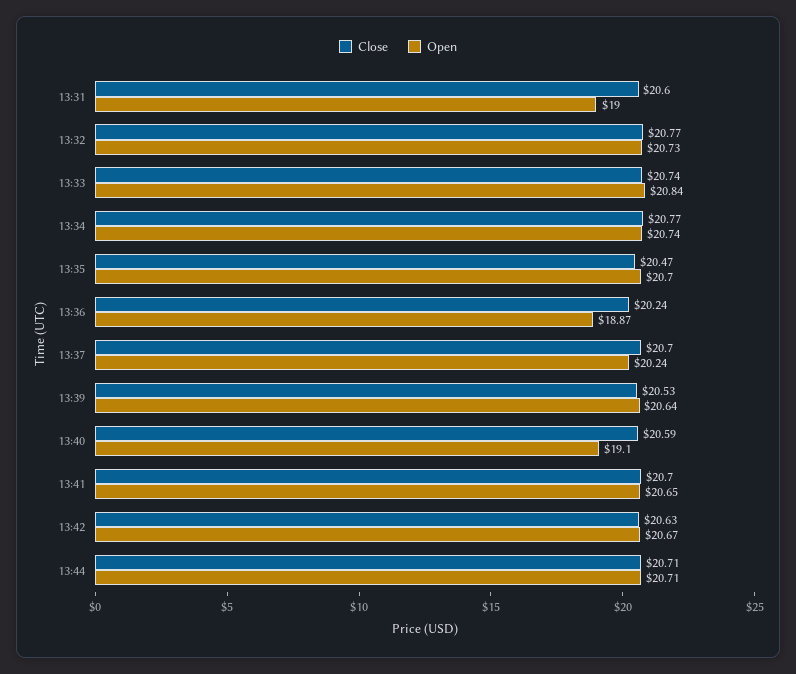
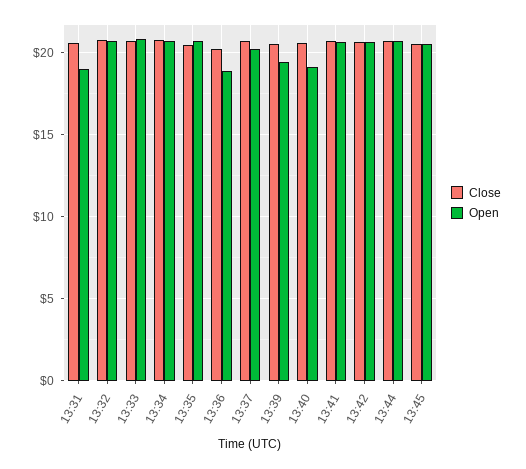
Open, 13:39: 20.64 -> 19.5
Close, 13:45: none -> 20.5
Open, 13:45: none -> 20.5

